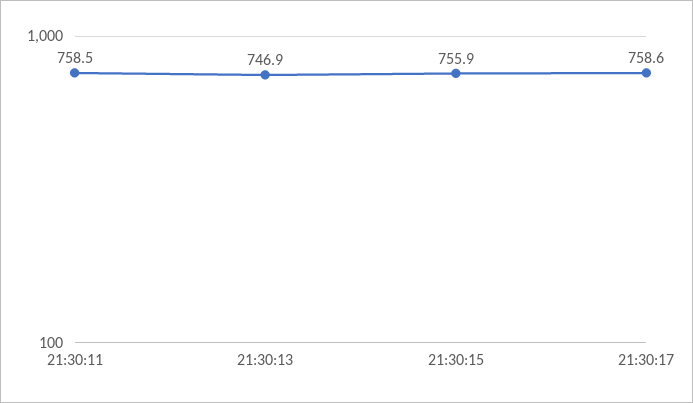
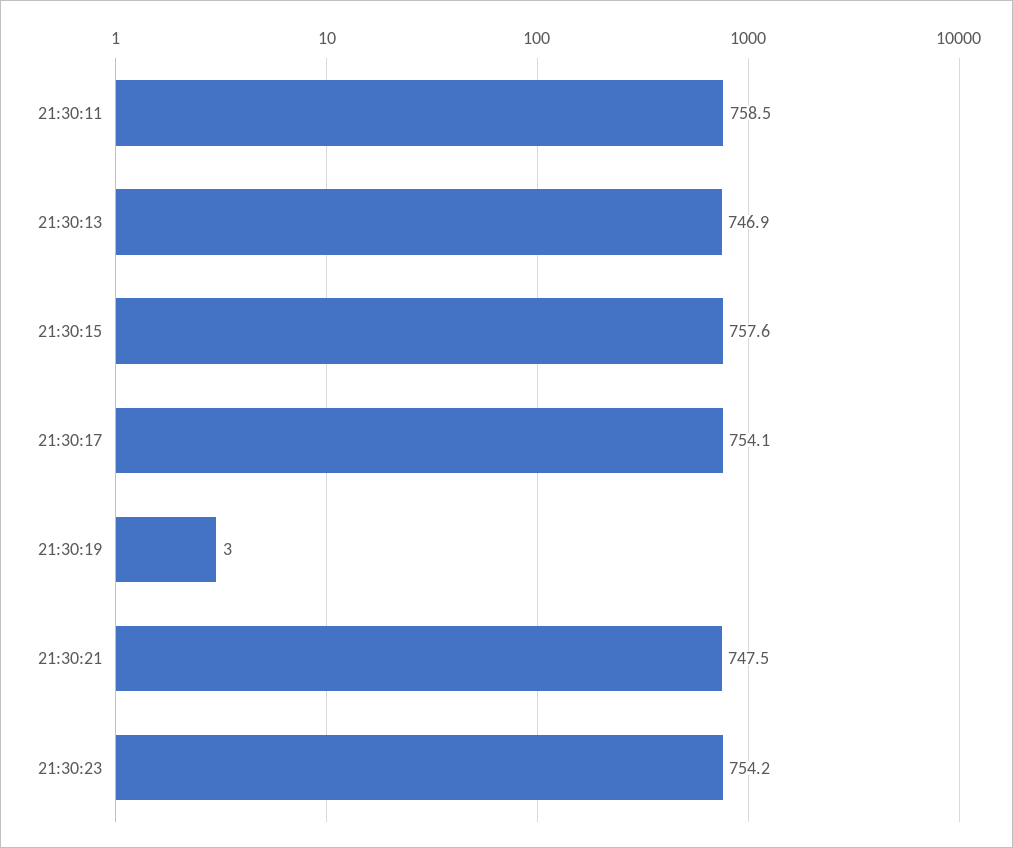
21:30:15: 755.9 -> 757.6
21:30:17: 758.6 -> 754.1
21:30:19: none -> 3
21:30:21: none -> 747.5
21:30:23: none -> 754.2

